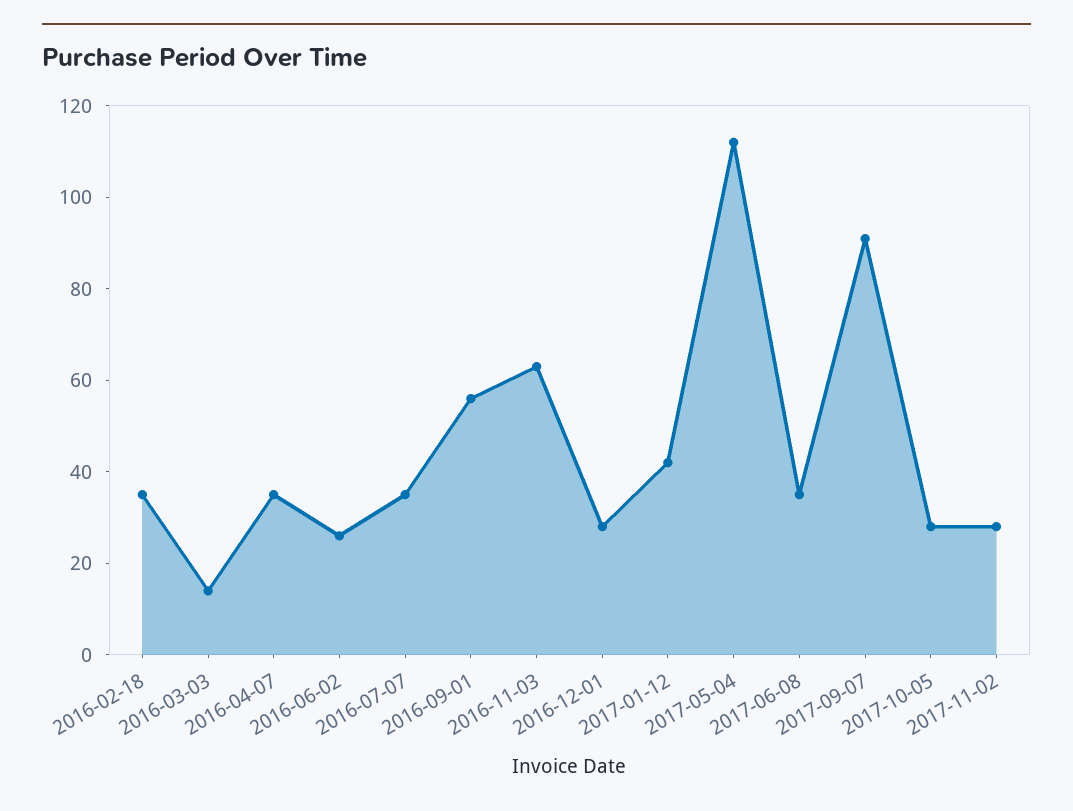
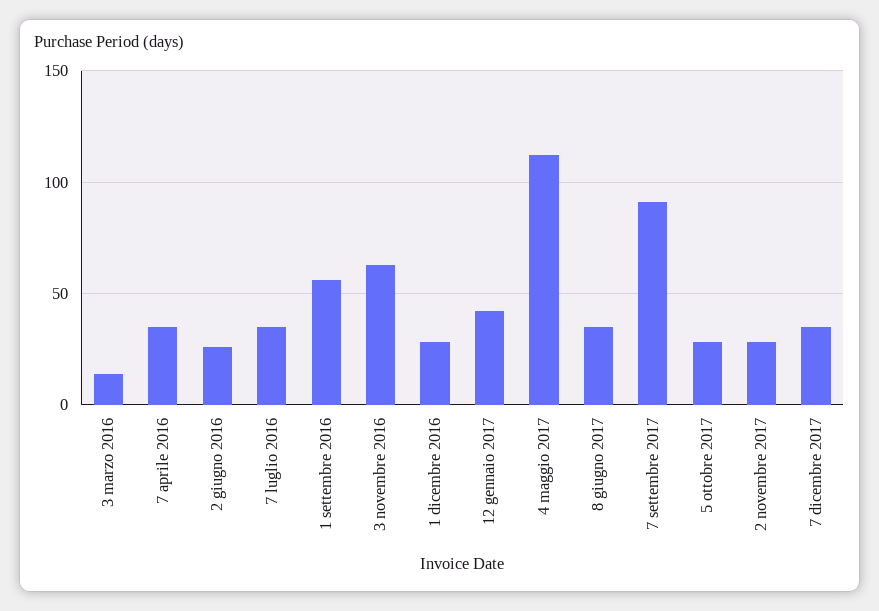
2016-02-18: 35 -> none
7 dicembre 2017: none -> 35

